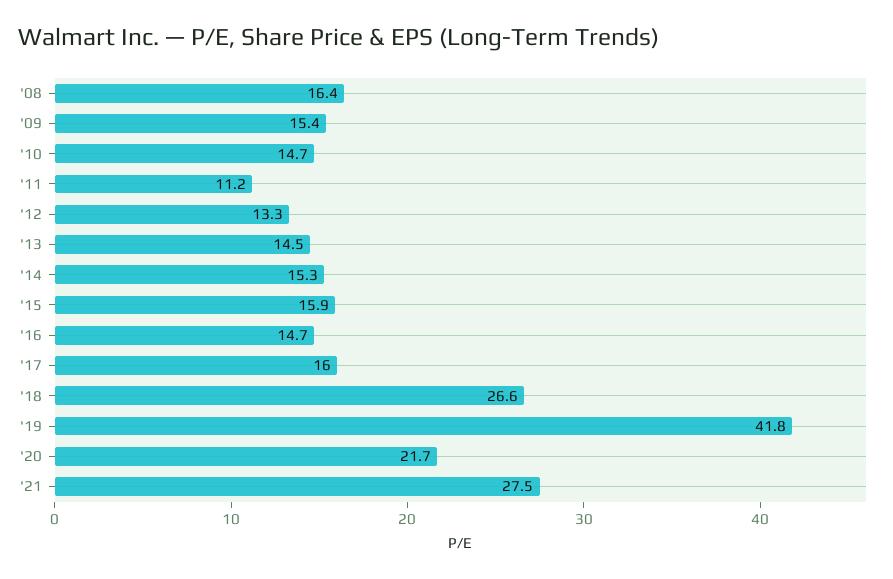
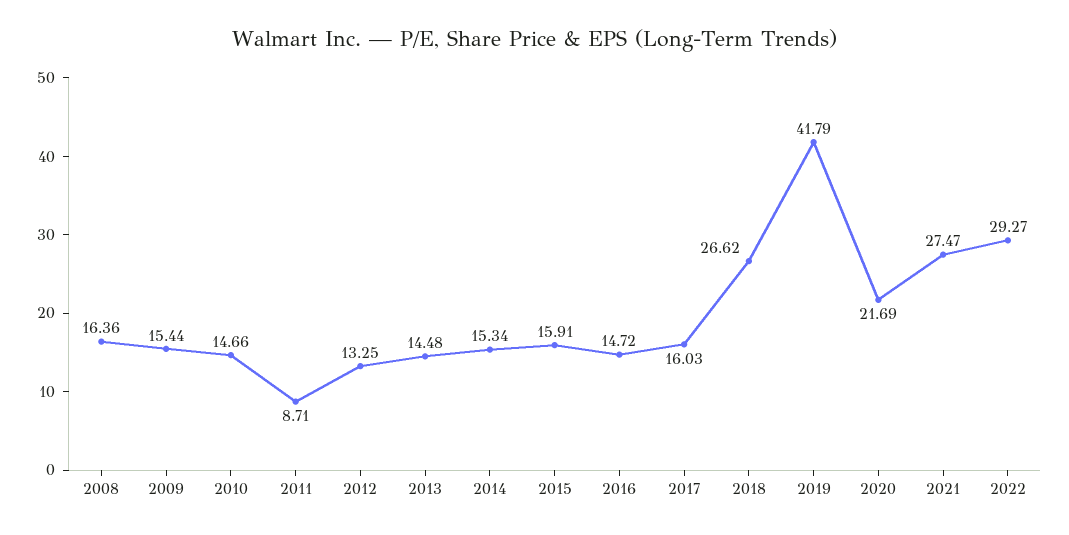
'11: 11.2 -> 8.71
2022: none -> 29.27

